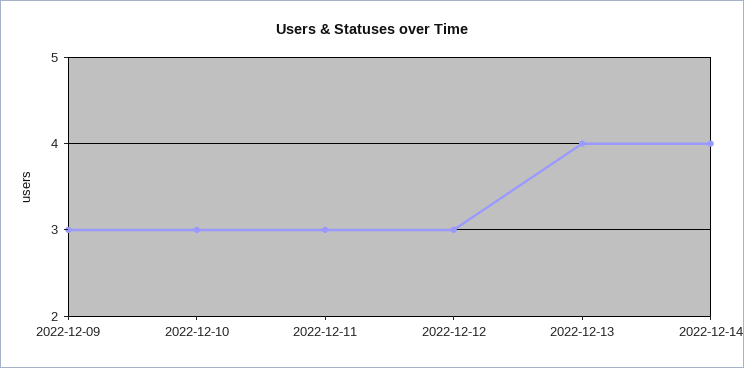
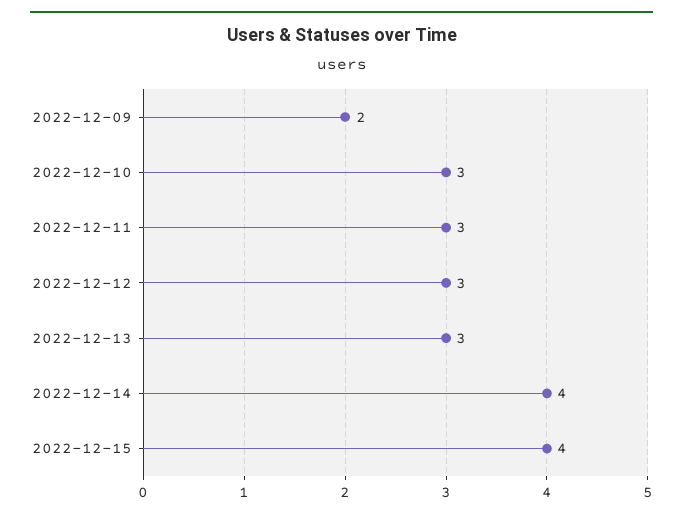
2022-12-09: 3 -> 2
2022-12-13: 4 -> 3
2022-12-15: none -> 4

